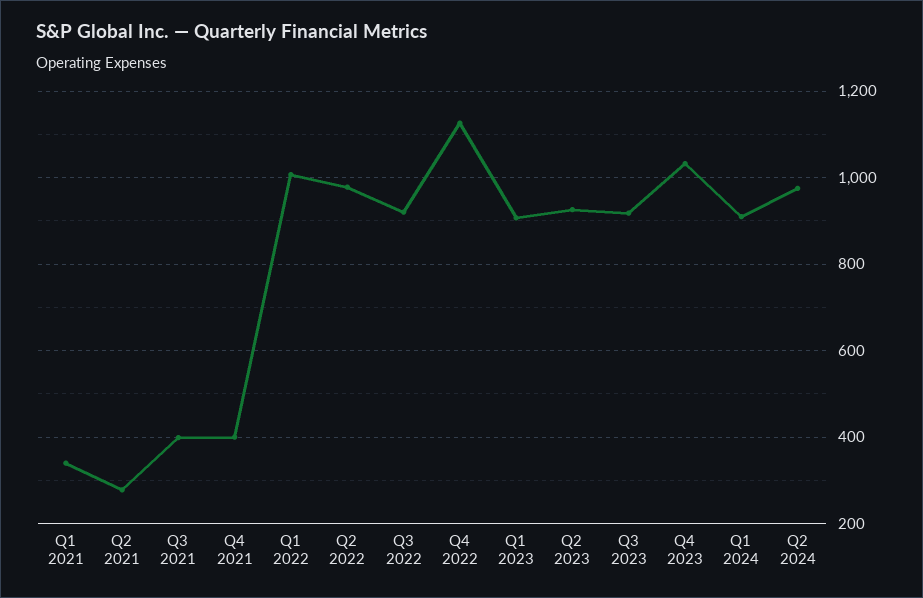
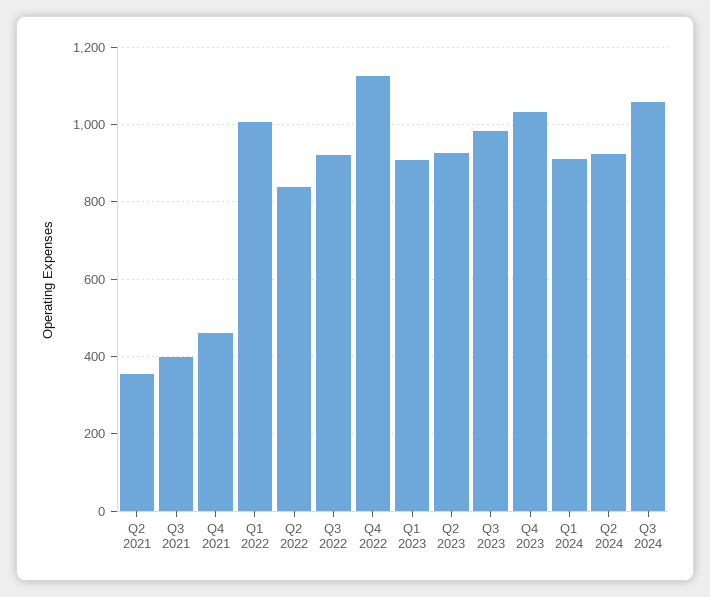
Q1 2021: 340 -> none
Q2 2021: 280 -> 360
Q4 2021: 400 -> 460
Q2 2022: 980 -> 840
Q3 2023: 920 -> 980
Q2 2024: 980 -> 920
Q3 2024: none -> 1060

